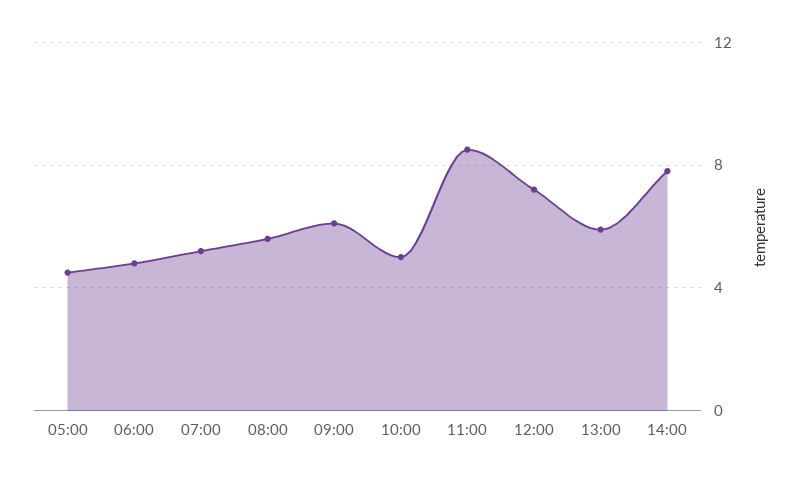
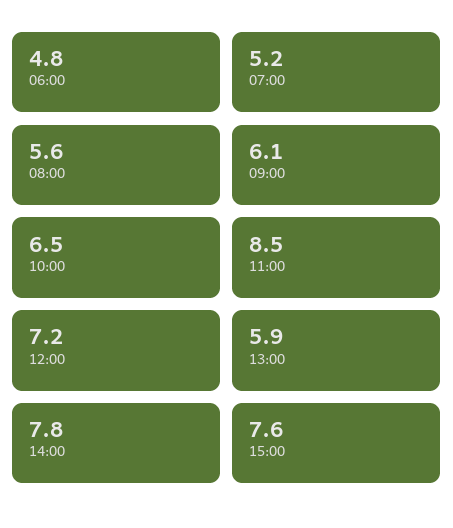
05:00: 4.5 -> none
10:00: 5 -> 6.5
15:00: none -> 7.6

